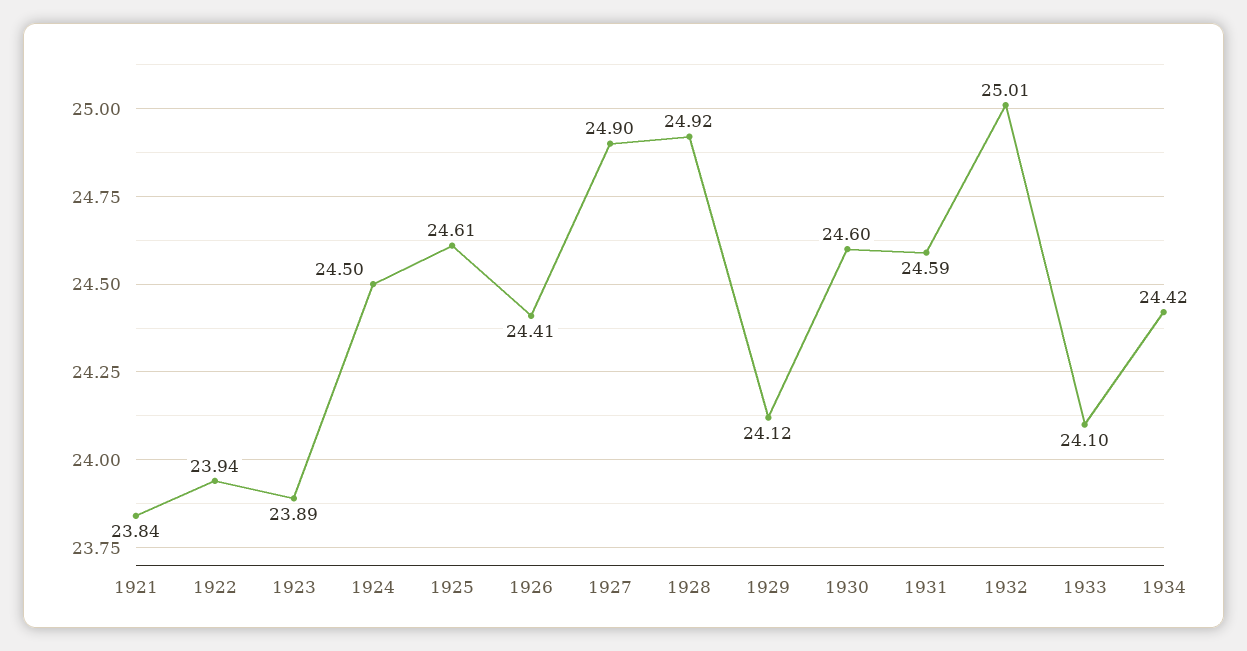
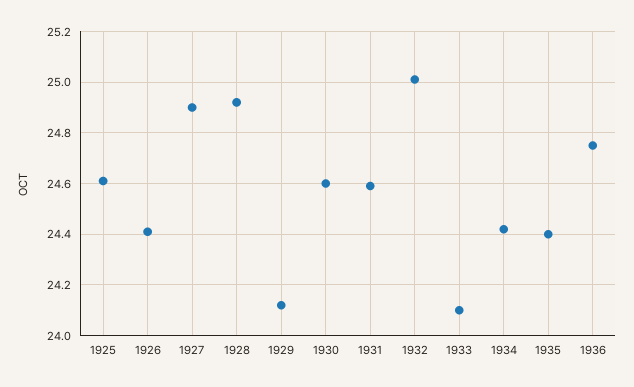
1921: 23.84 -> none
1922: 23.94 -> none
1923: 23.89 -> none
1924: 24.5 -> none
1935: none -> 24.4
1936: none -> 24.75

